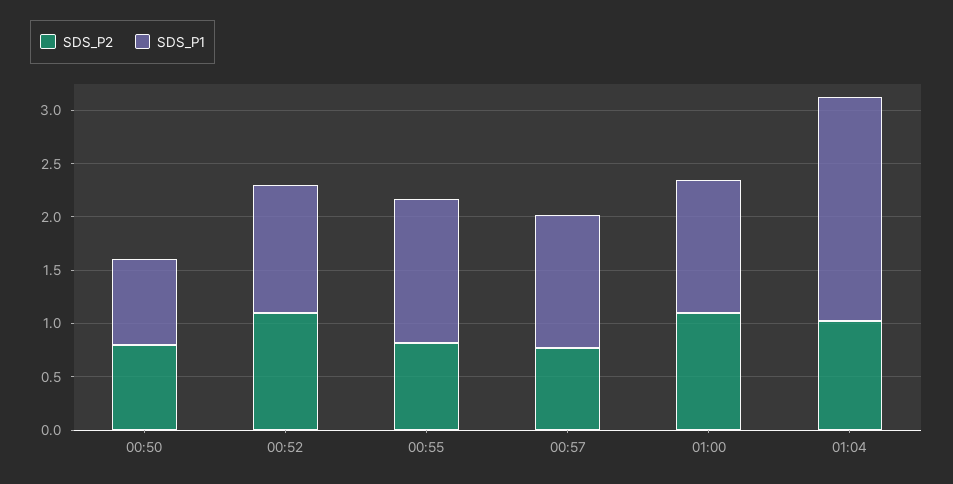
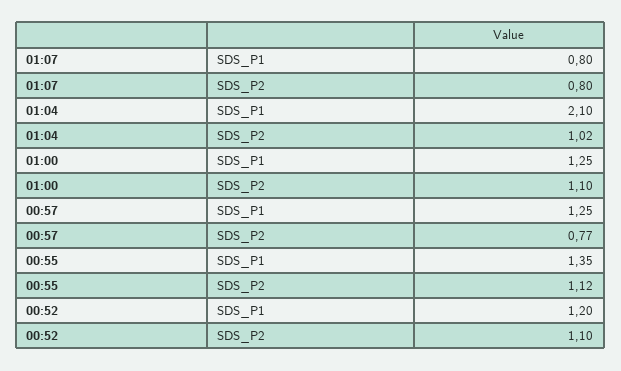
SDS_P2, 00:50: 0.8 -> none
SDS_P1, 00:50: 0.8 -> none
SDS_P2, 00:55: 0.8 -> 1.12
SDS_P1, 01:07: none -> 0.8
SDS_P2, 01:07: none -> 0.8

